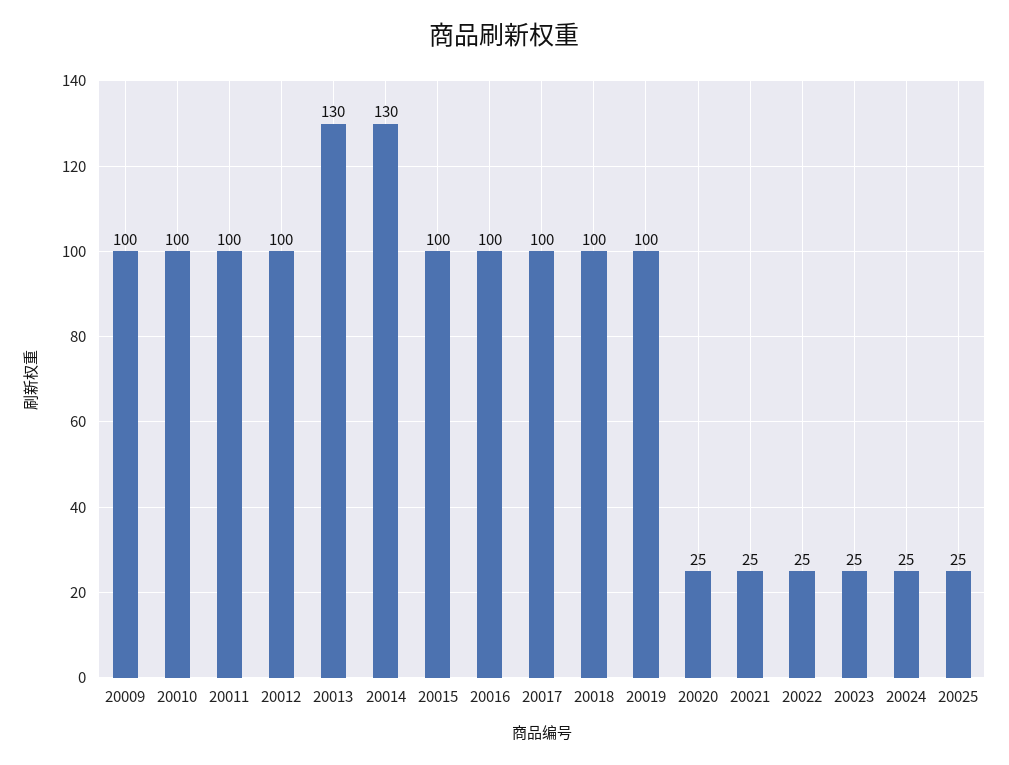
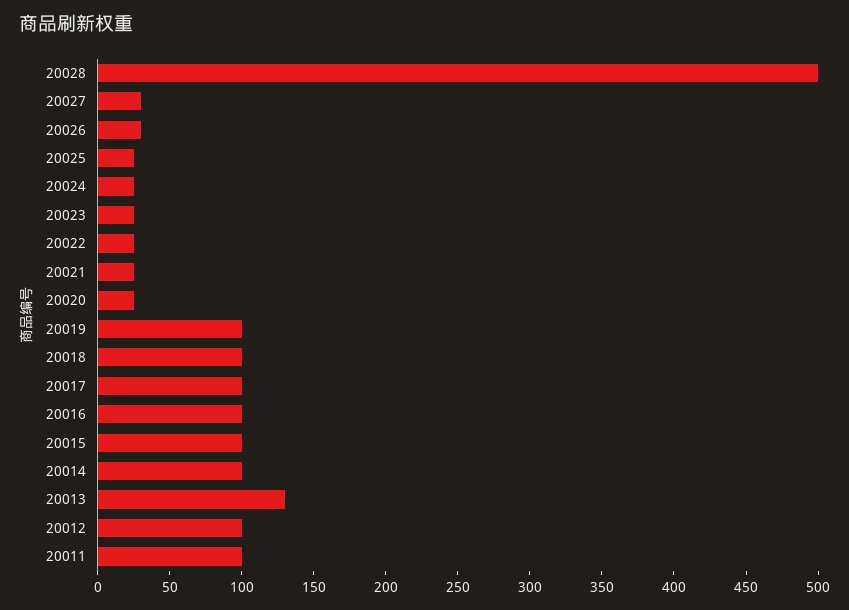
20009: 100 -> none
20010: 100 -> none
20014: 130 -> 100
20028: none -> 500
20027: none -> 30
20026: none -> 30

